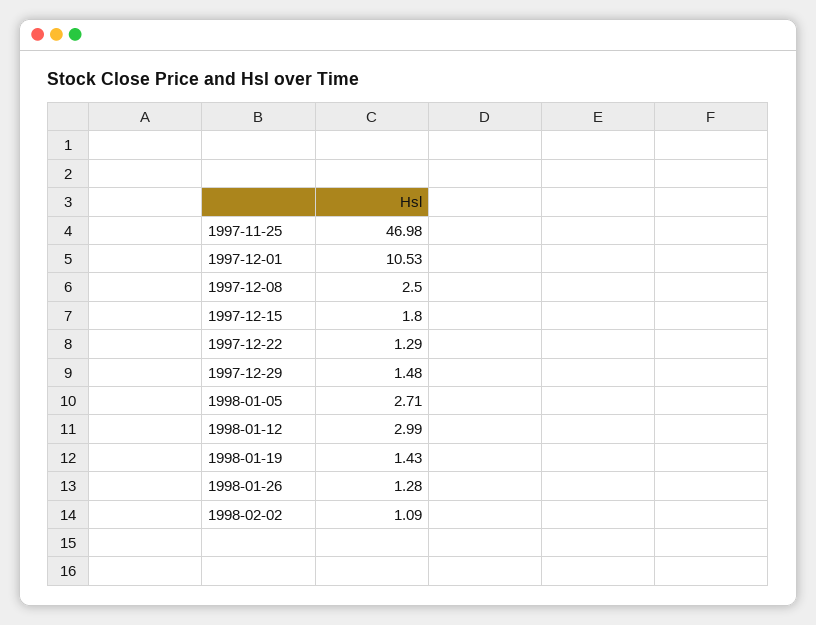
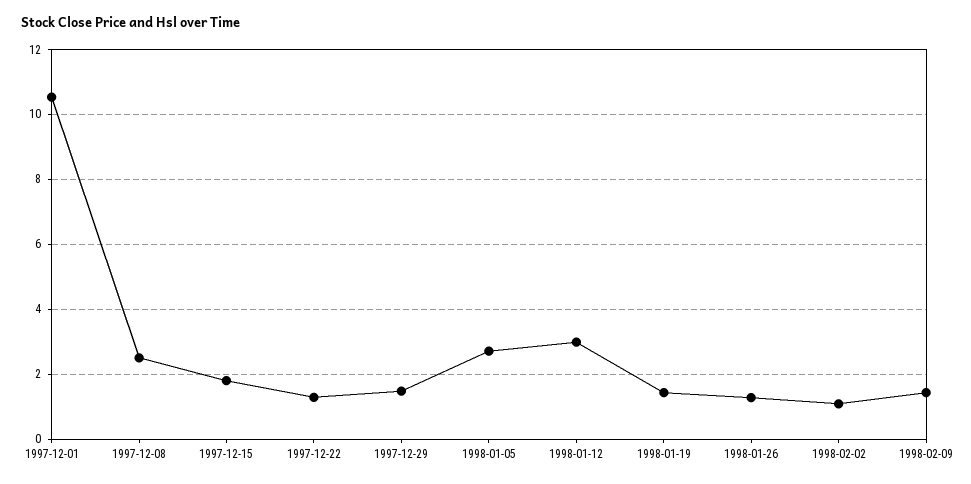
1997-11-25: 46.98 -> none
1998-02-09: none -> 1.4

